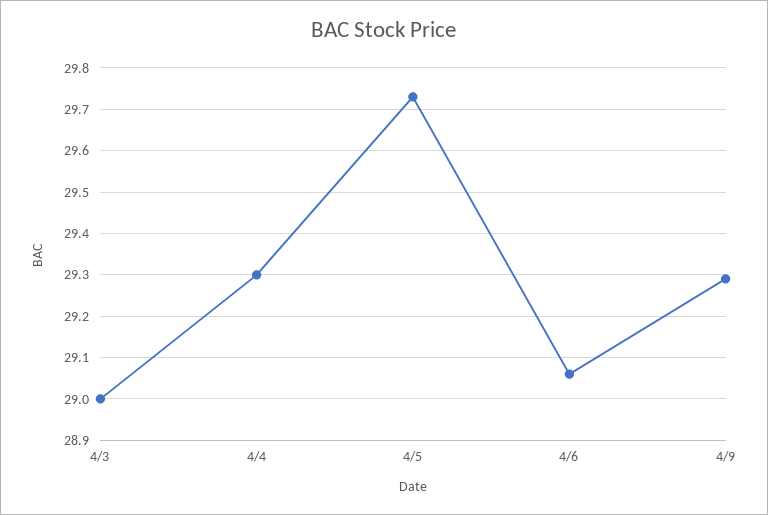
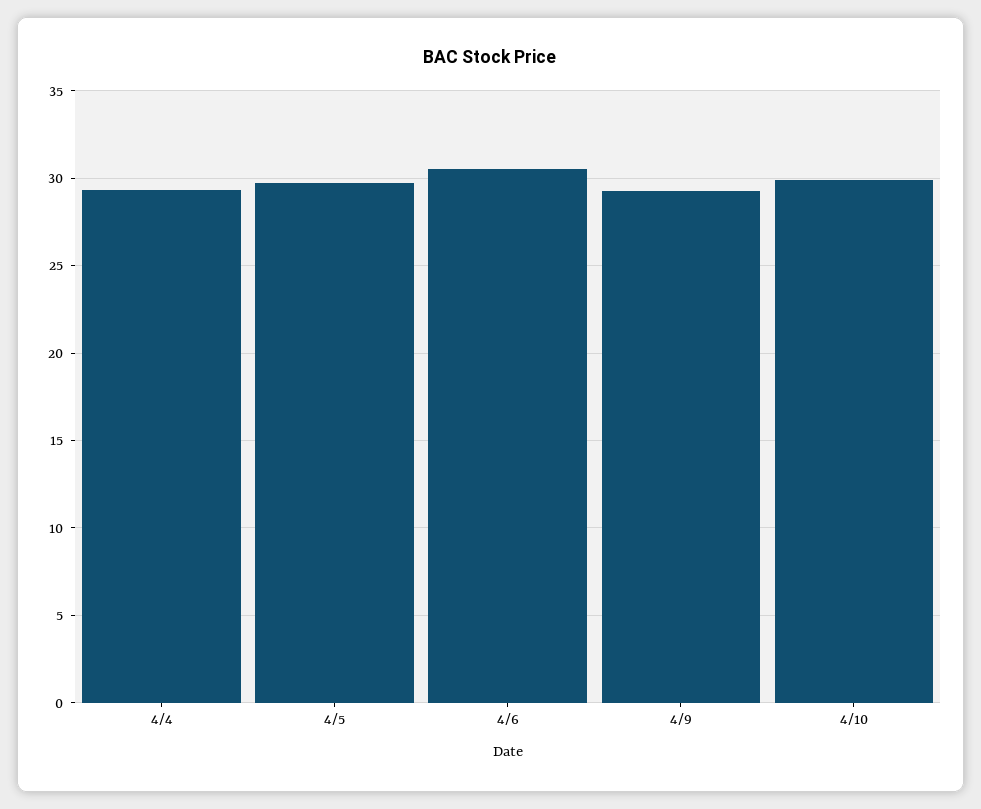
4/3: 29 -> none
4/6: 29.05 -> 30.5
4/10: none -> 30

